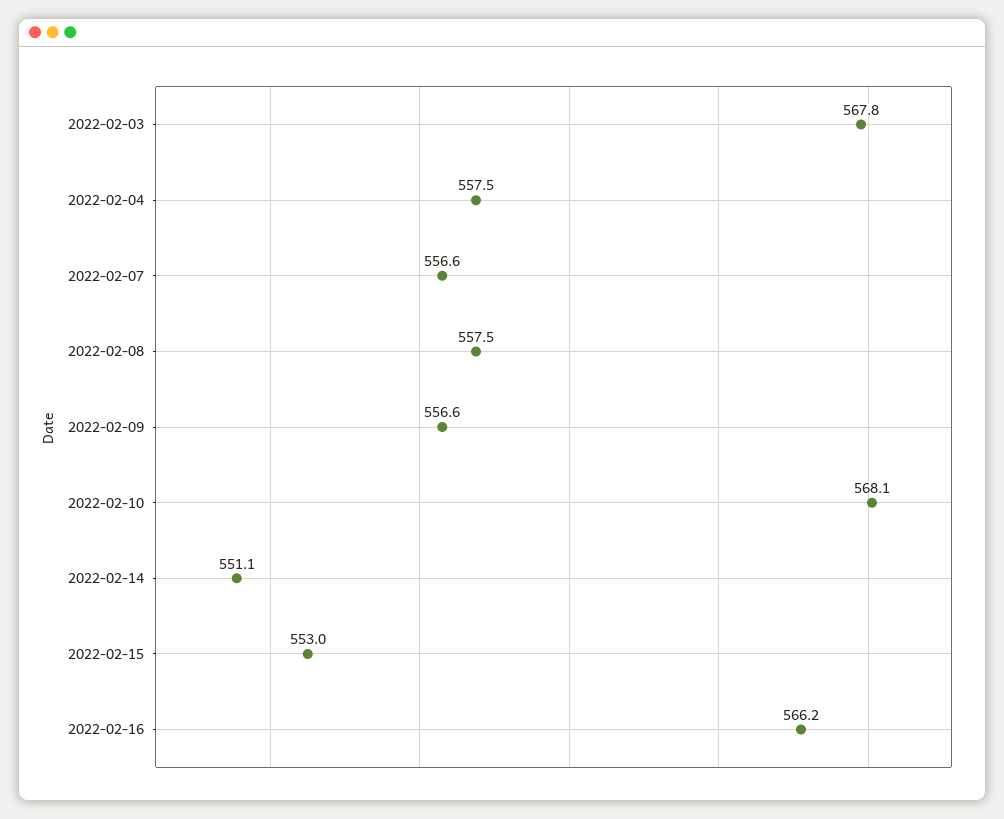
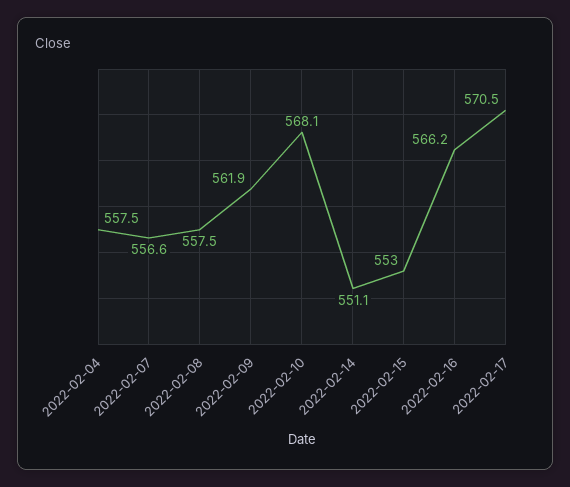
2022-02-03: 567.8 -> none
2022-02-09: 556.6 -> 561.9
2022-02-17: none -> 570.5

